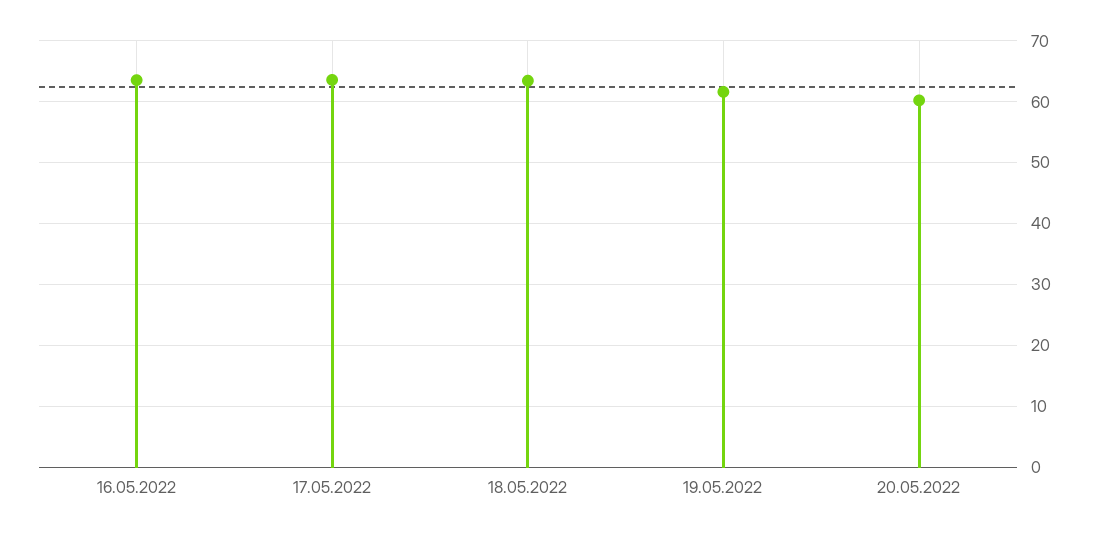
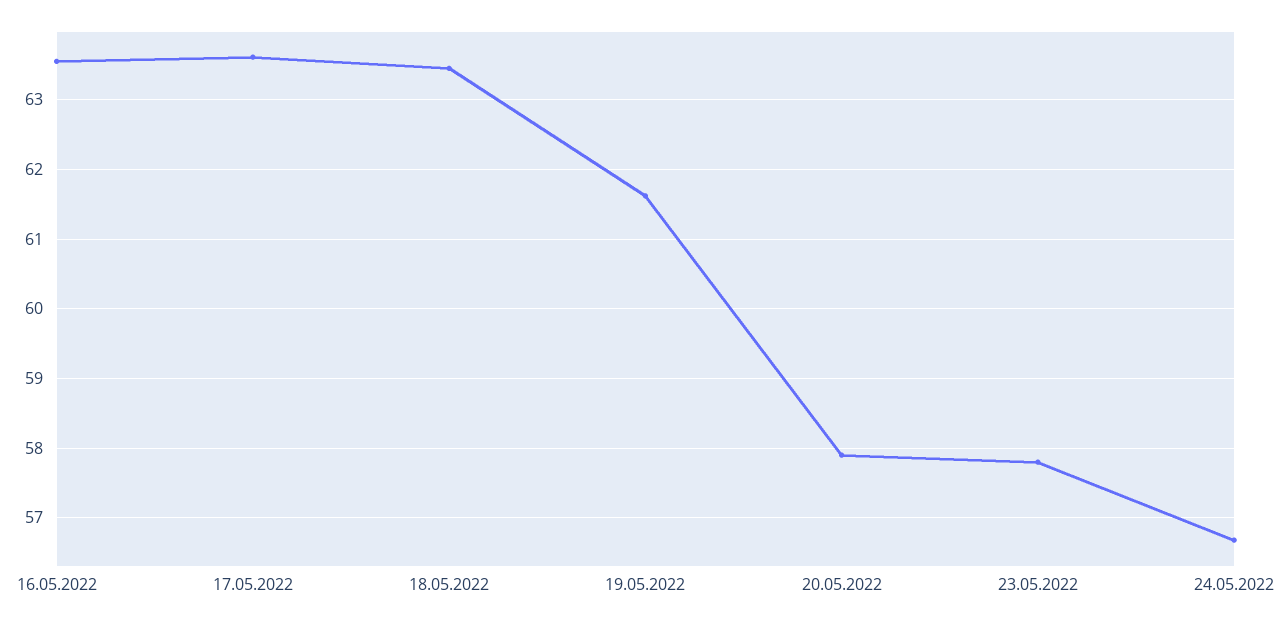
20.05.2022: 60 -> 57.9
23.05.2022: none -> 57.8
24.05.2022: none -> 56.7

